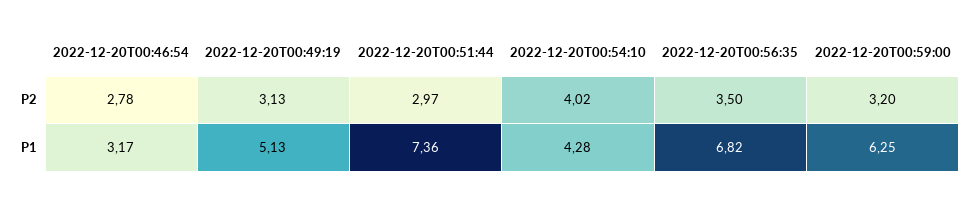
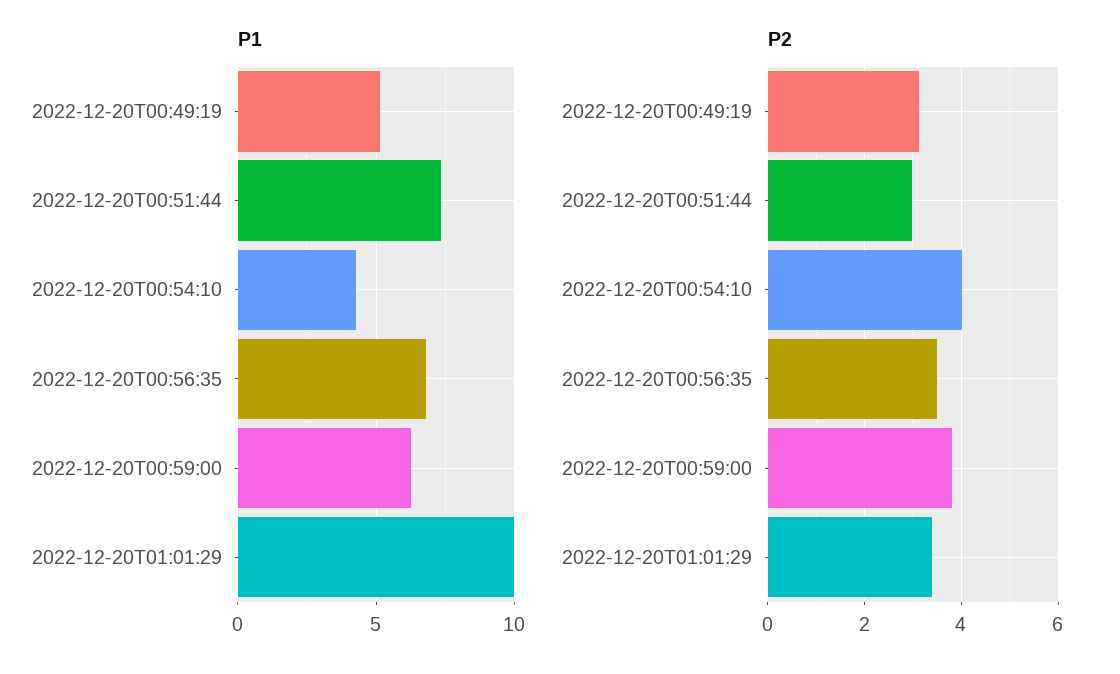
P2, 2022-12-20T00:46:54: 2.78 -> none
P2, 2022-12-20T00:59:00: 3.2 -> 3.8
P1, 2022-12-20T00:46:54: 3.17 -> none
P1, 2022-12-20T01:01:29: none -> 10
P2, 2022-12-20T01:01:29: none -> 3.4

